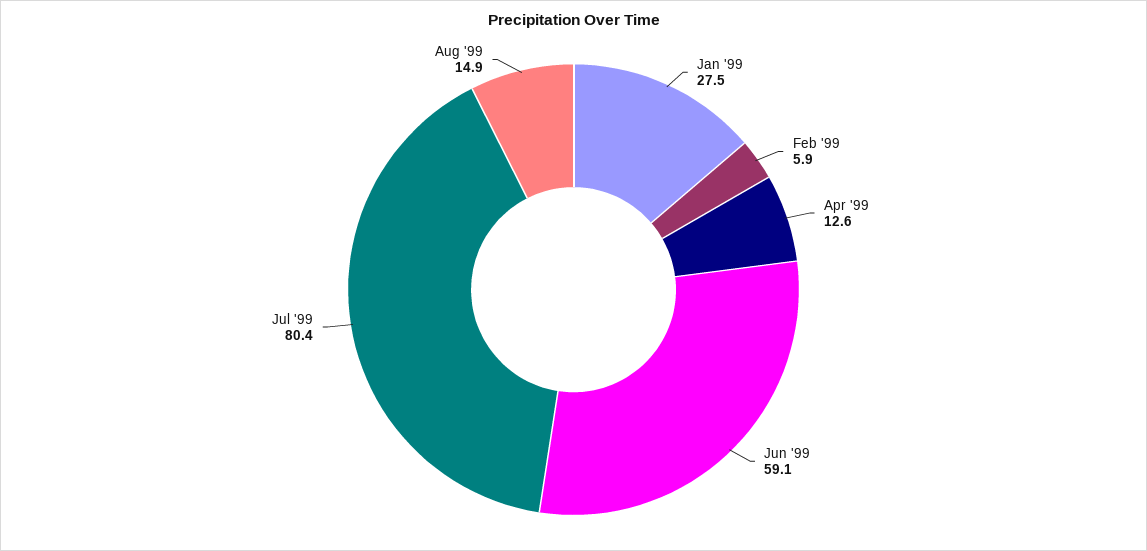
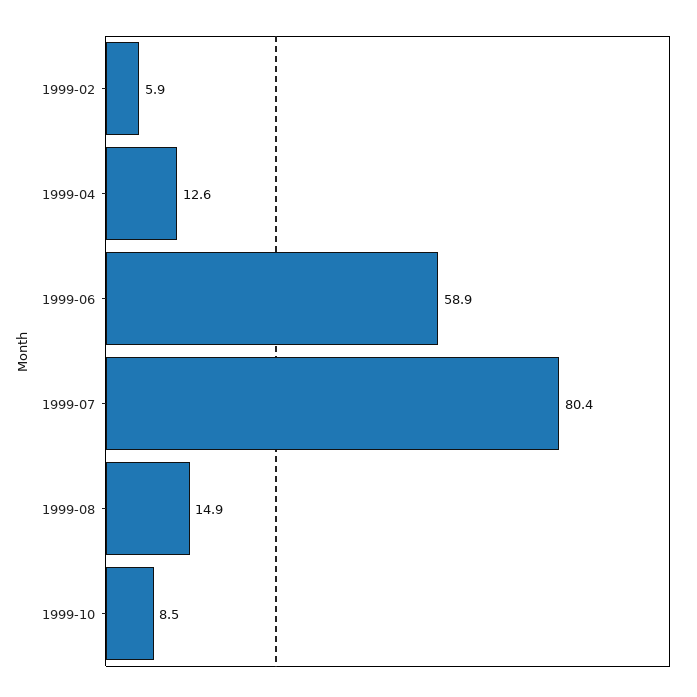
Jan '99: 27.5 -> none
Jun '99: 59.1 -> 58.9
1999-10: none -> 8.5

